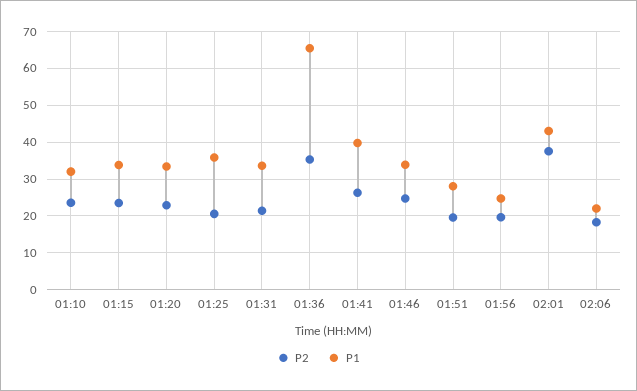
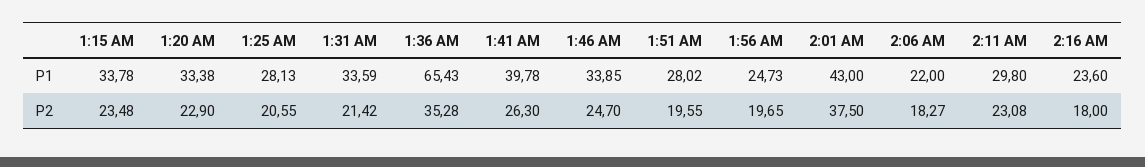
P2, 01:10: 24 -> none
P1, 01:10: 32 -> none
P1, 01:25: 36 -> 28.13
P1, 2:11 AM: none -> 29.8
P1, 2:16 AM: none -> 23.6
P2, 2:11 AM: none -> 23.08
P2, 2:16 AM: none -> 18

